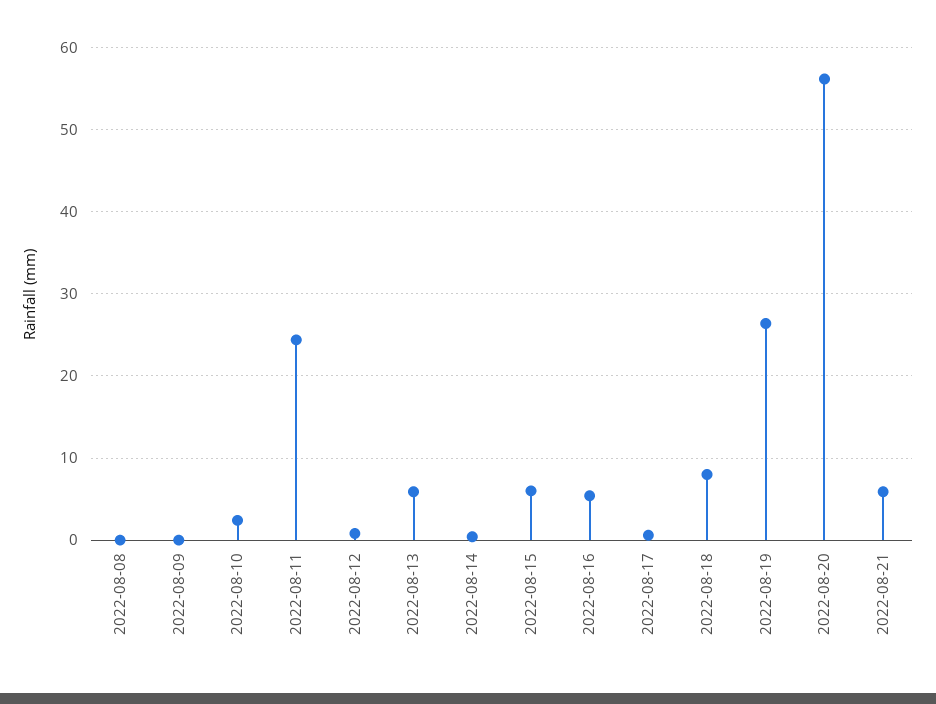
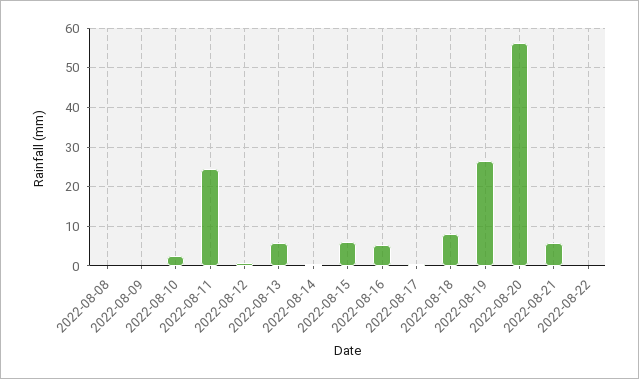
2022-08-22: none -> 0

